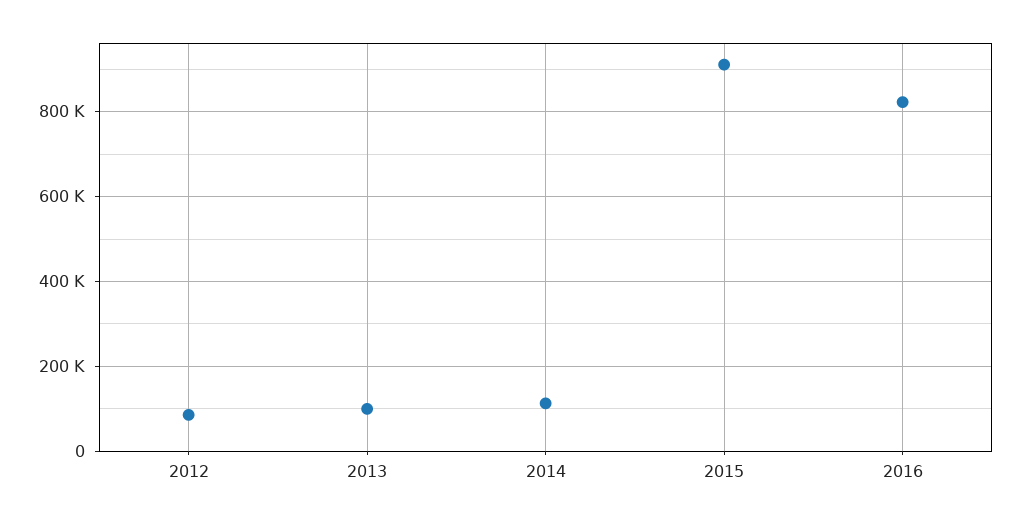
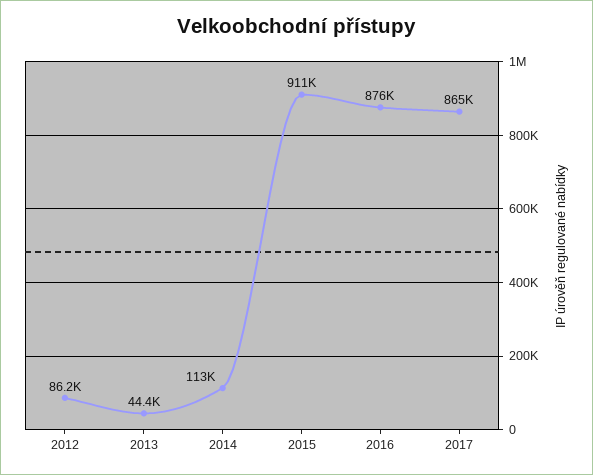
2013: 100000 -> 44400
2016: 820000 -> 876000
2017: none -> 865000

